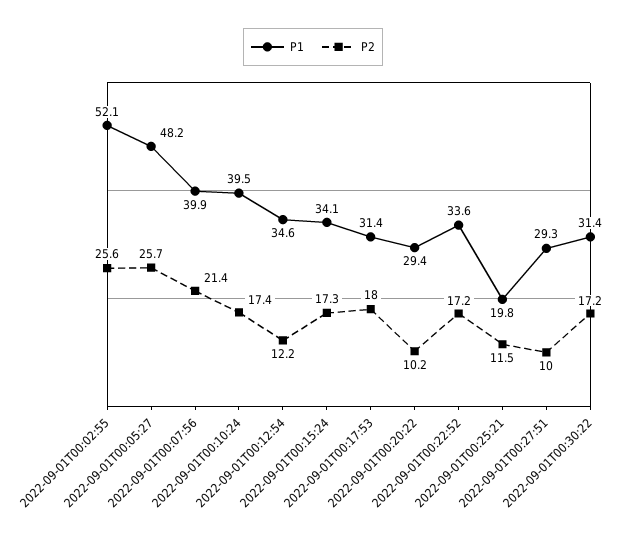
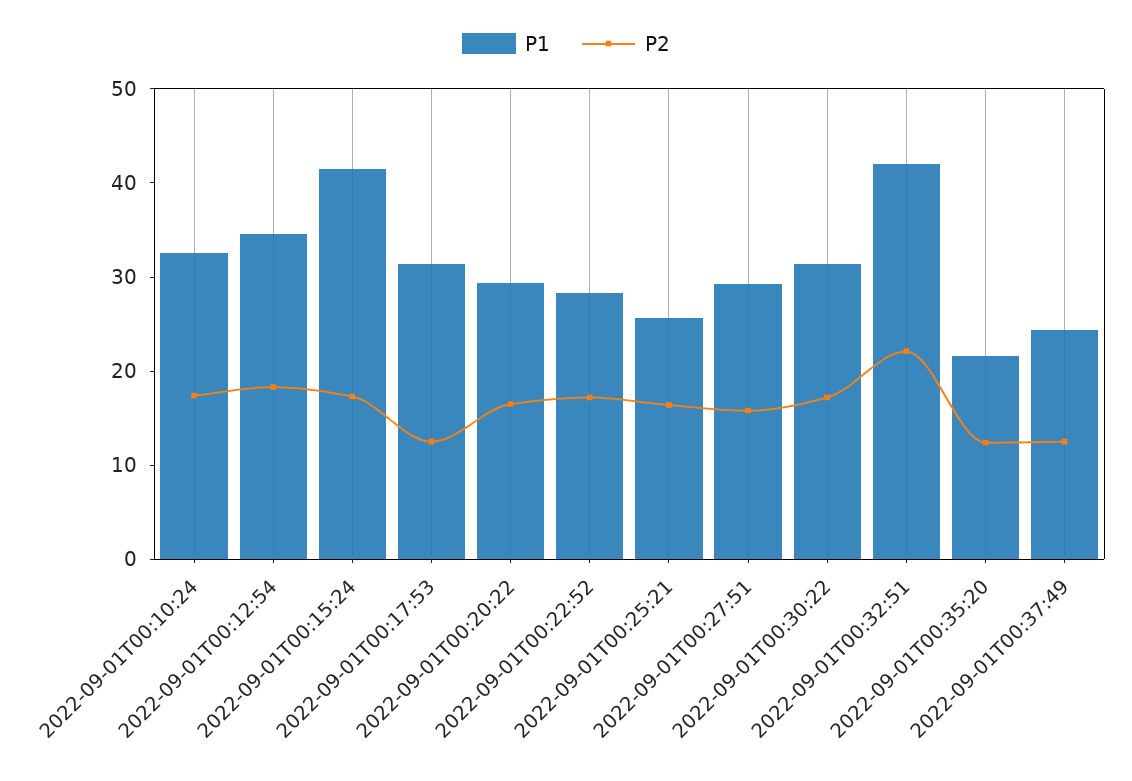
P1, 2022-09-01T00:02:55: 52.1 -> none
P2, 2022-09-01T00:02:55: 25.6 -> none
P1, 2022-09-01T00:05:27: 48.2 -> none
P2, 2022-09-01T00:05:27: 25.7 -> none
P1, 2022-09-01T00:07:56: 39.9 -> none
P2, 2022-09-01T00:07:56: 21.4 -> none
P1, 2022-09-01T00:10:24: 39.5 -> 32
P2, 2022-09-01T00:12:54: 12.2 -> 18
P1, 2022-09-01T00:15:24: 34.1 -> 42
P2, 2022-09-01T00:17:53: 18 -> 12
P2, 2022-09-01T00:20:22: 10.2 -> 16
P1, 2022-09-01T00:22:52: 33.6 -> 28
P1, 2022-09-01T00:25:21: 19.8 -> 26
P2, 2022-09-01T00:25:21: 11.5 -> 16
P2, 2022-09-01T00:27:51: 10 -> 16
P1, 2022-09-01T00:32:51: none -> 42
P2, 2022-09-01T00:32:51: none -> 22
P1, 2022-09-01T00:35:20: none -> 22
P2, 2022-09-01T00:35:20: none -> 12
P1, 2022-09-01T00:37:49: none -> 24
P2, 2022-09-01T00:37:49: none -> 12

